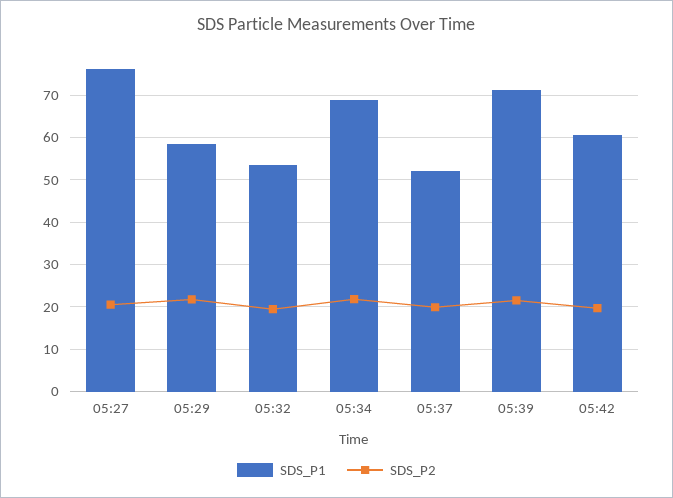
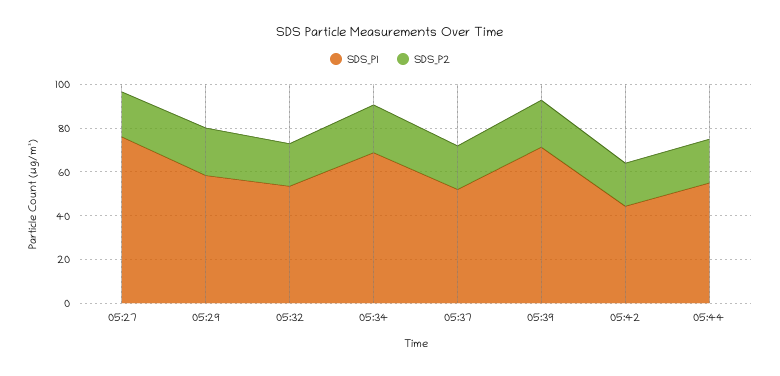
SDS_P1, 05:42: 60 -> 45
SDS_P1, 05:44: none -> 55
SDS_P2, 05:44: none -> 20

